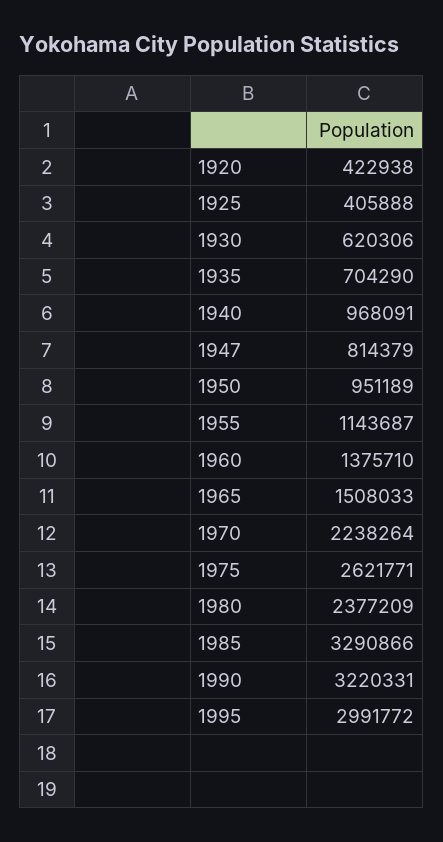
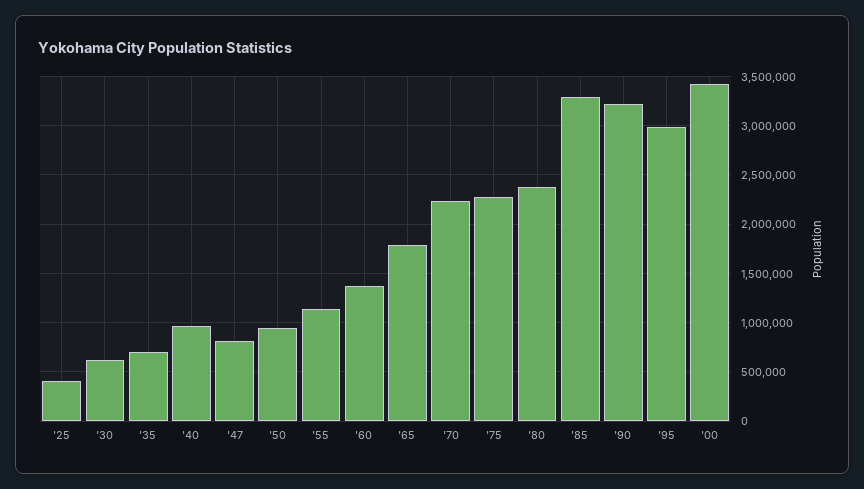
1920: 422938 -> none
1965: 1508033 -> 1800000
1975: 2621771 -> 2300000
'00: none -> 3400000

